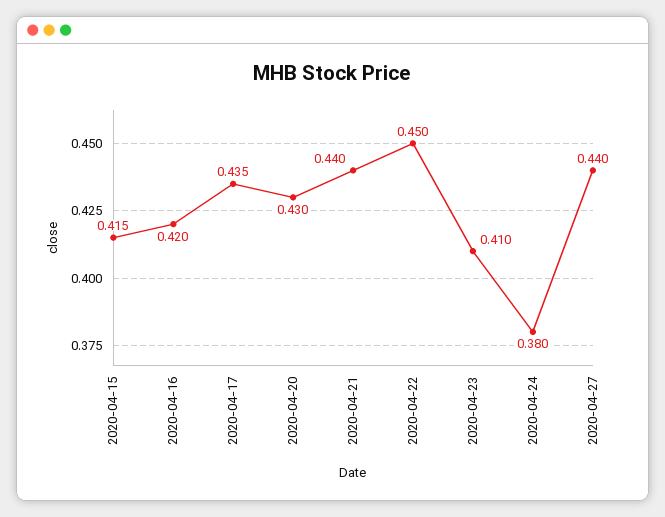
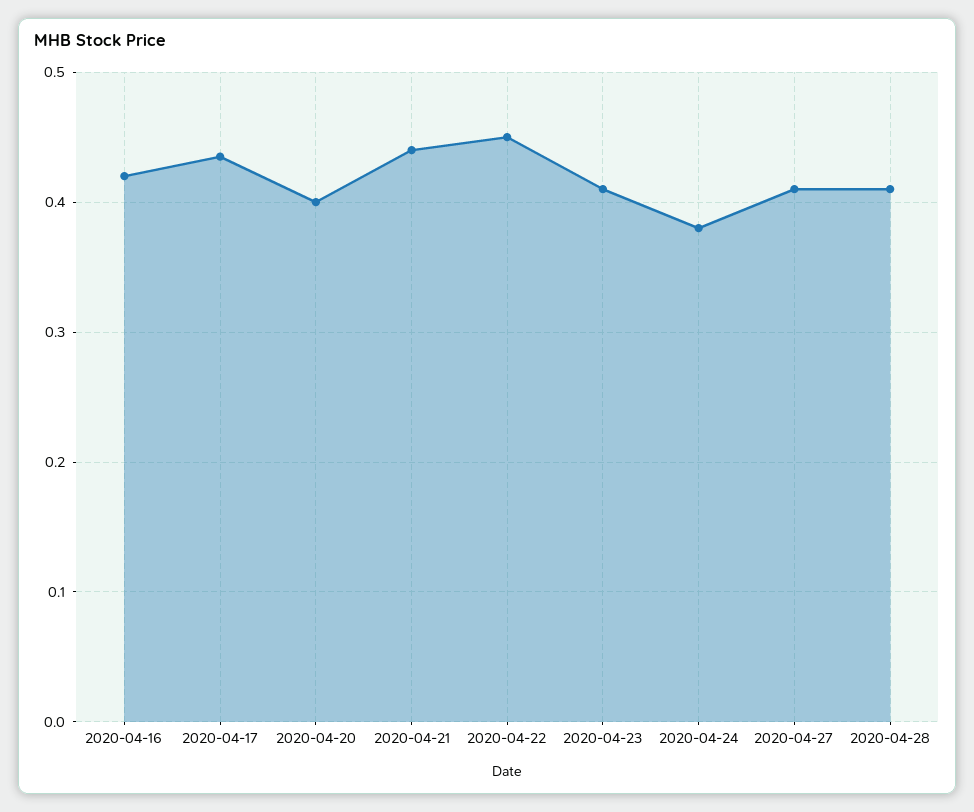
2020-04-15: 0.415 -> none
2020-04-20: 0.43 -> 0.4
2020-04-27: 0.44 -> 0.41
2020-04-28: none -> 0.41

